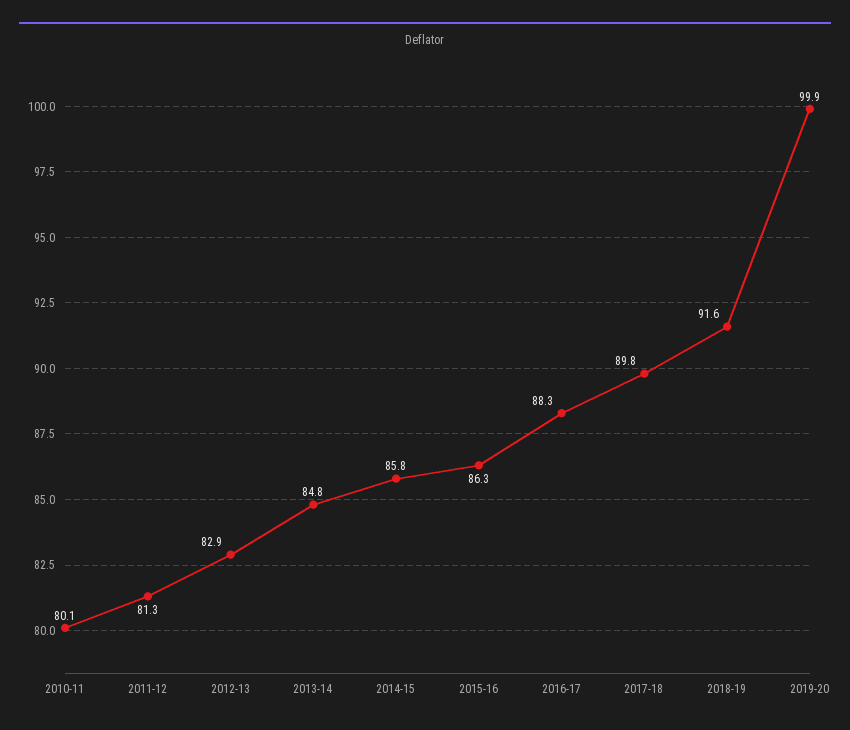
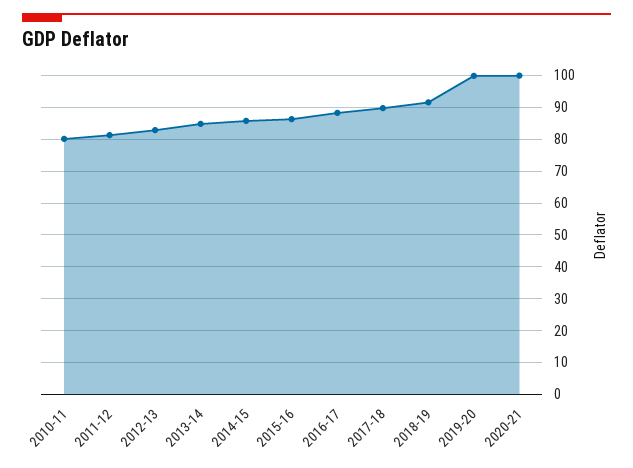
2020-21: none -> 100

